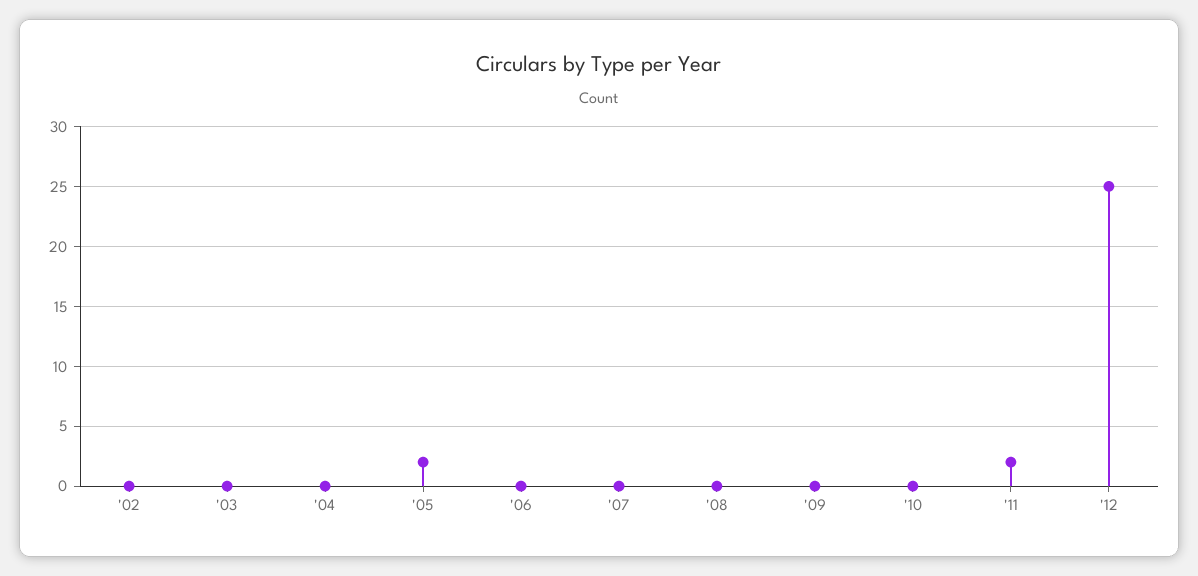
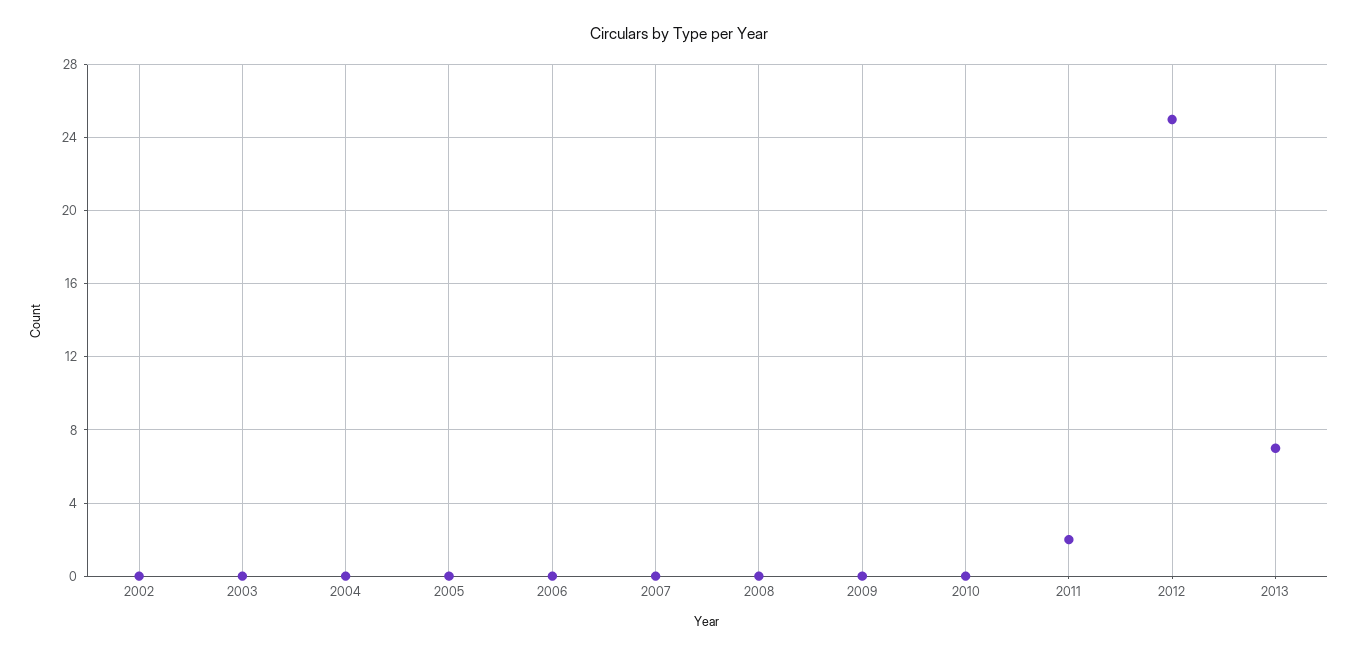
'05: 2 -> 0
2013: none -> 7

